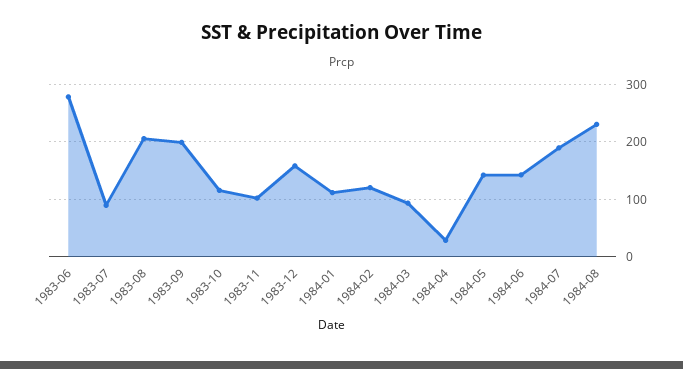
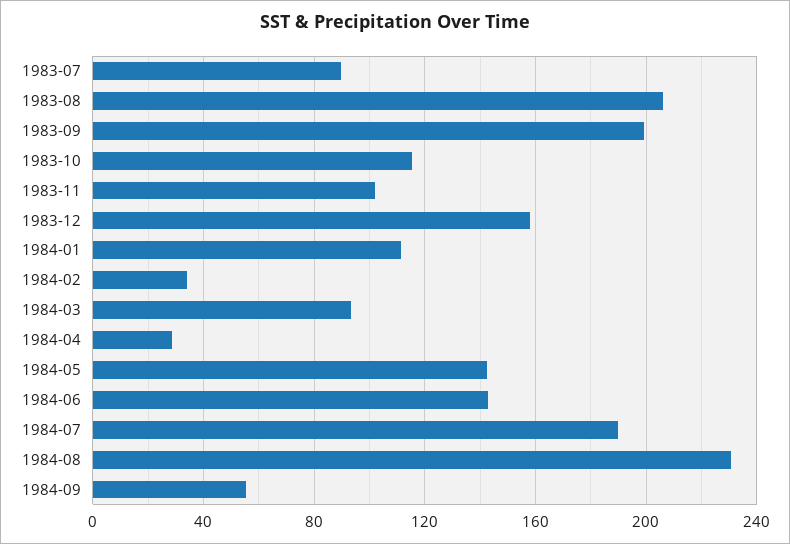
1983-06: 280 -> none
1984-02: 120 -> 35
1984-09: none -> 55

